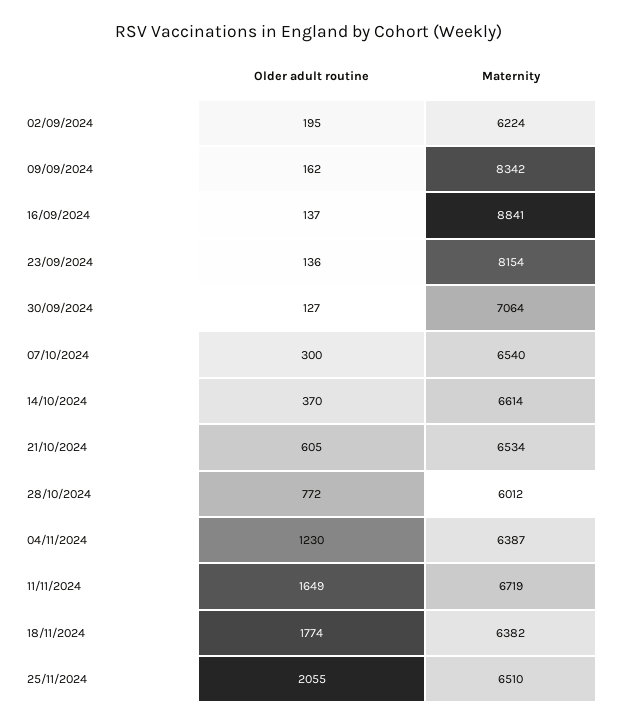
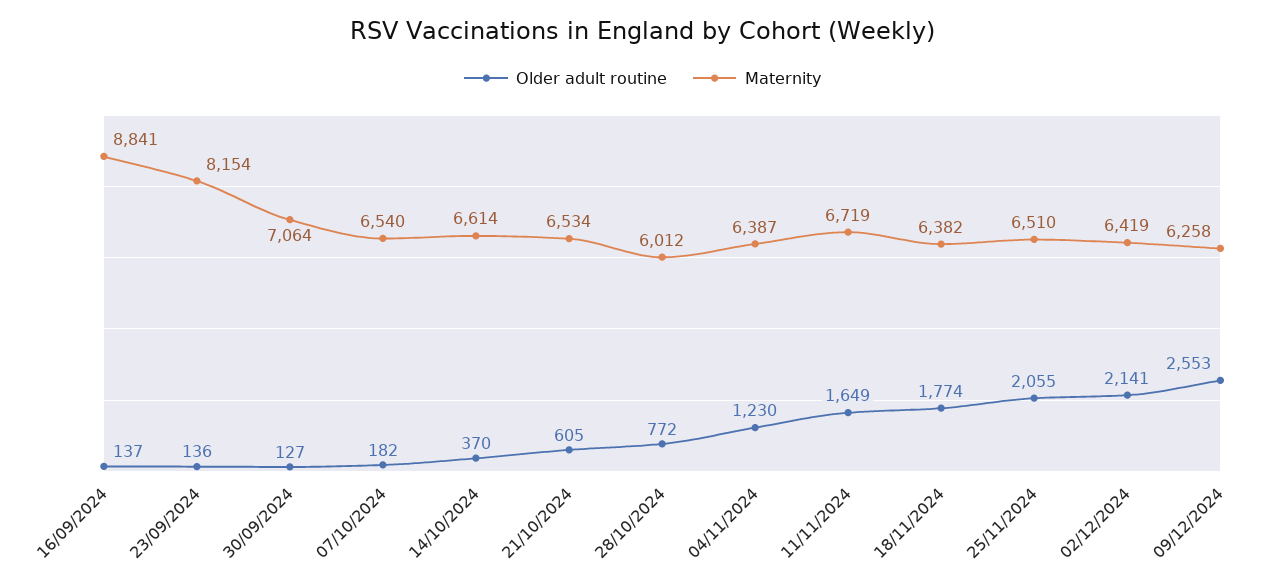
Older adult routine, 02/09/2024: 195 -> none
Maternity, 02/09/2024: 6224 -> none
Older adult routine, 09/09/2024: 162 -> none
Maternity, 09/09/2024: 8342 -> none
Older adult routine, 07/10/2024: 300 -> 182
Older adult routine, 02/12/2024: none -> 2141
Maternity, 02/12/2024: none -> 6419
Older adult routine, 09/12/2024: none -> 2553
Maternity, 09/12/2024: none -> 6258

